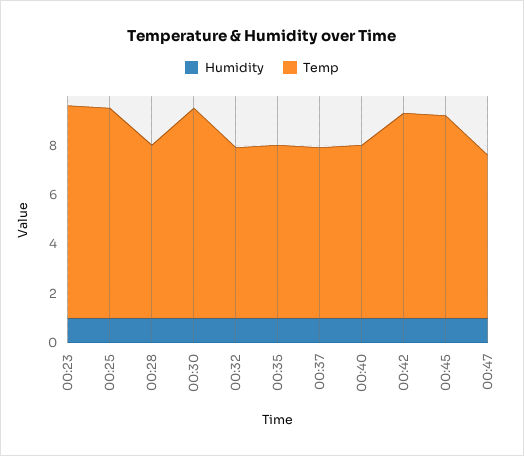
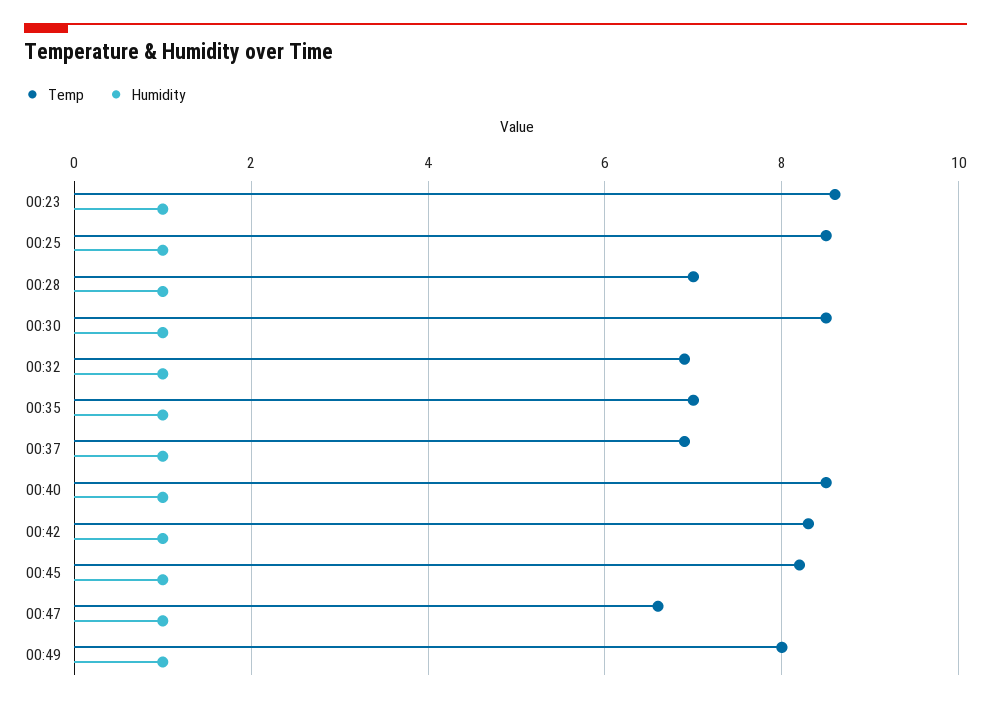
Temp, 00:40: 7 -> 8.5
Temp, 00:49: none -> 8
Humidity, 00:49: none -> 1

